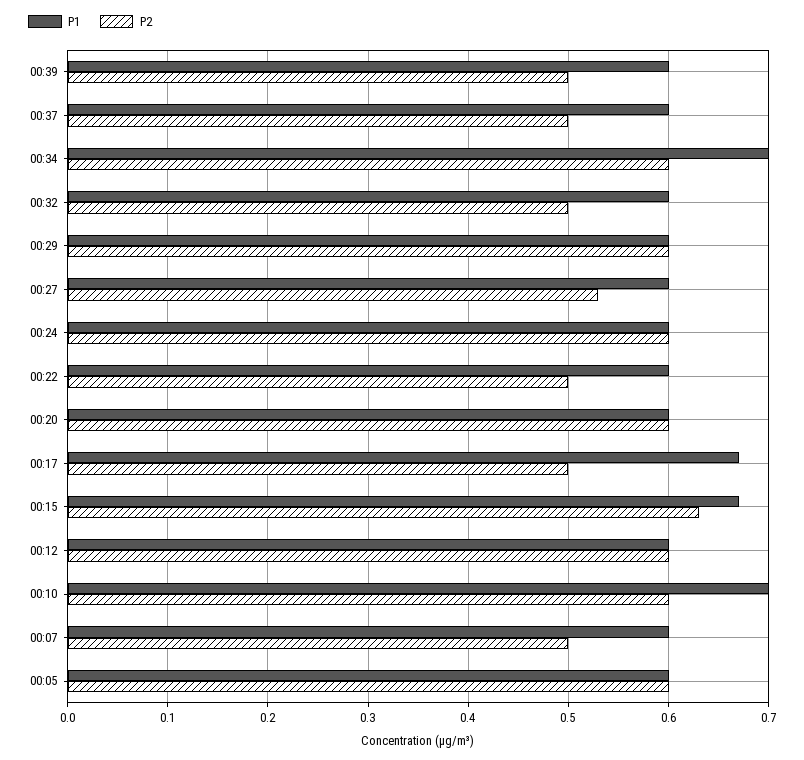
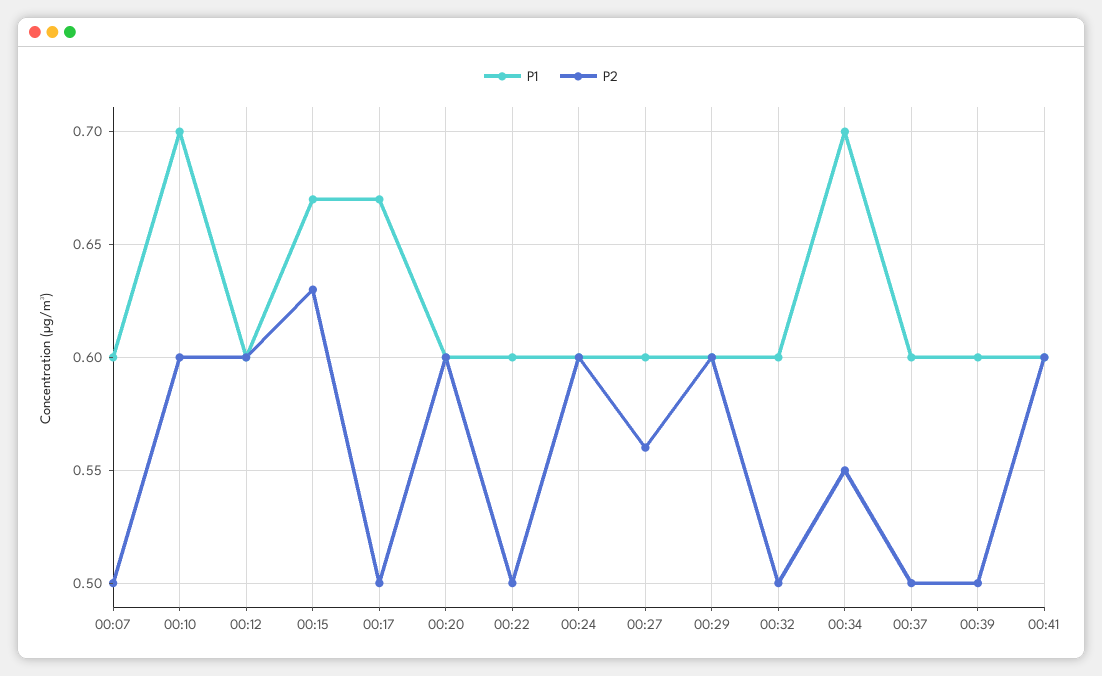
P2, 00:34: 0.6 -> 0.55
P2, 00:27: 0.53 -> 0.56
P1, 00:05: 0.6 -> none
P2, 00:05: 0.6 -> none
P1, 00:41: none -> 0.6
P2, 00:41: none -> 0.6

